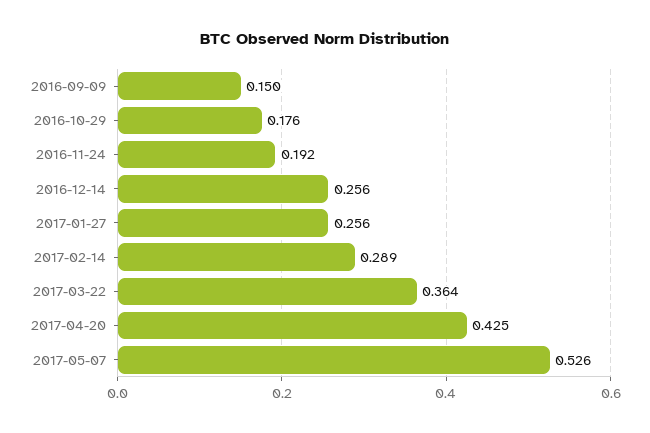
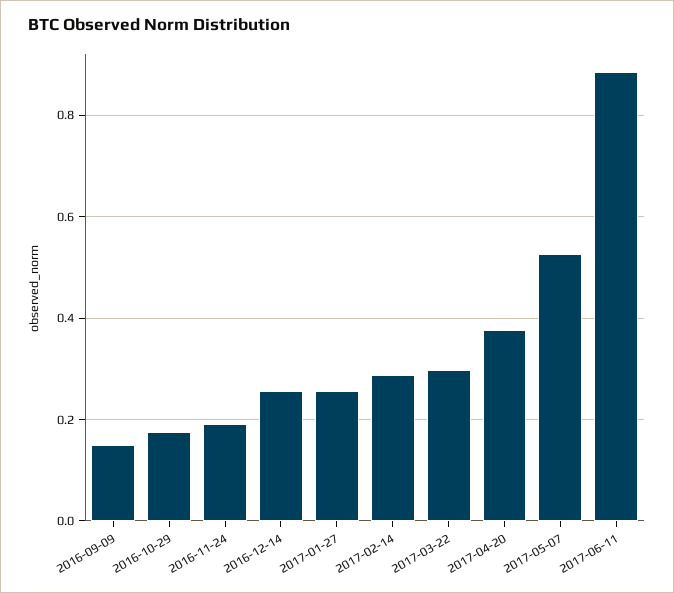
2017-03-22: 0.364 -> 0.3
2017-04-20: 0.425 -> 0.38
2017-06-11: none -> 0.88

